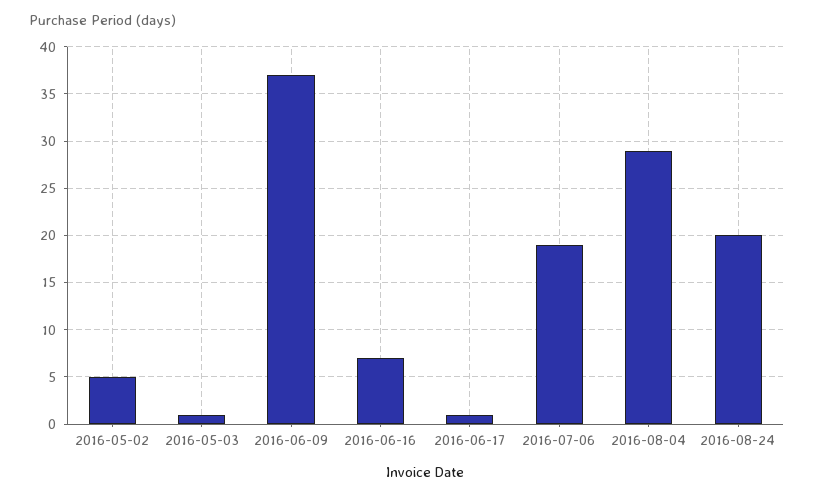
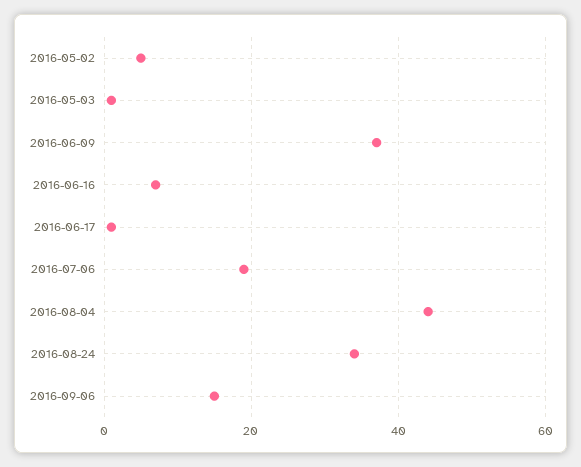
2016-08-04: 29 -> 45
2016-08-24: 20 -> 35
2016-09-06: none -> 15

